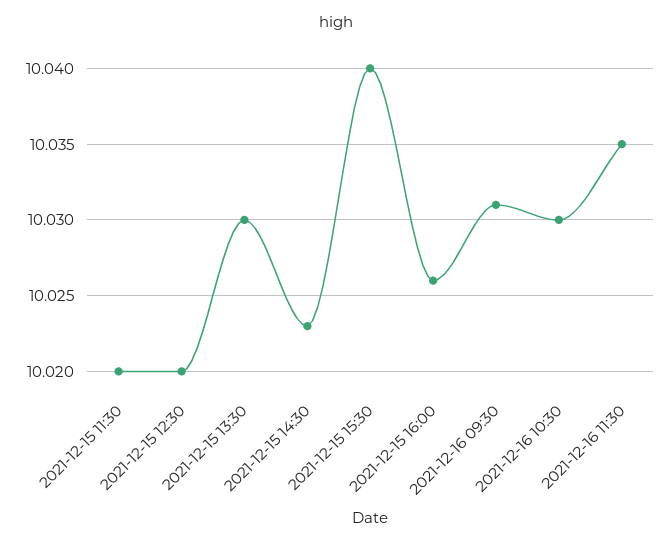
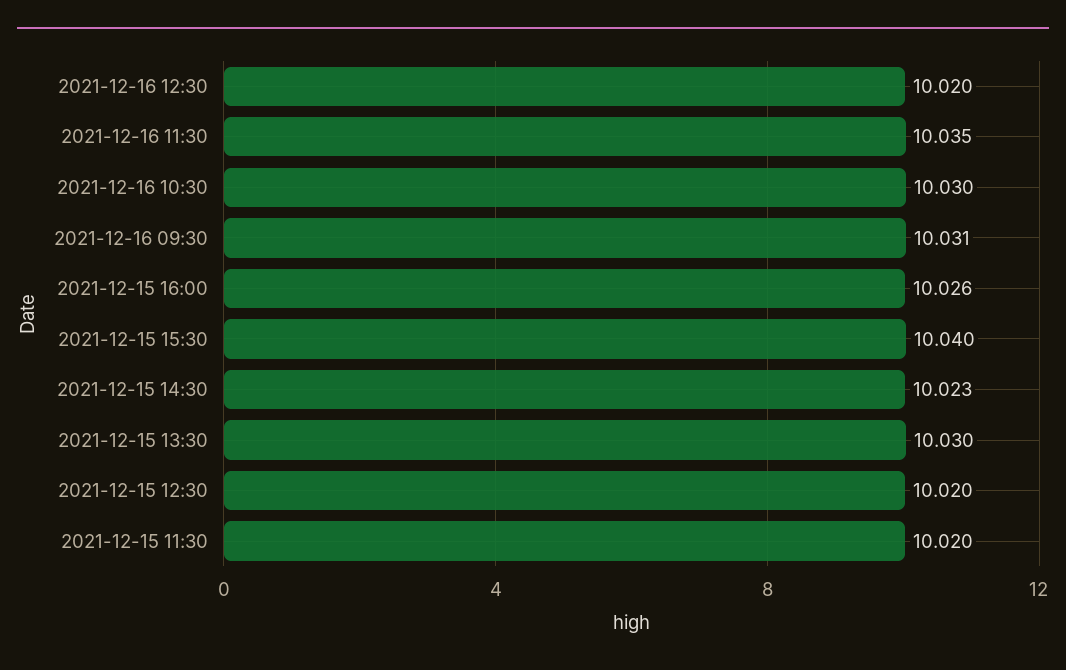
2021-12-16 12:30: none -> 10.02

